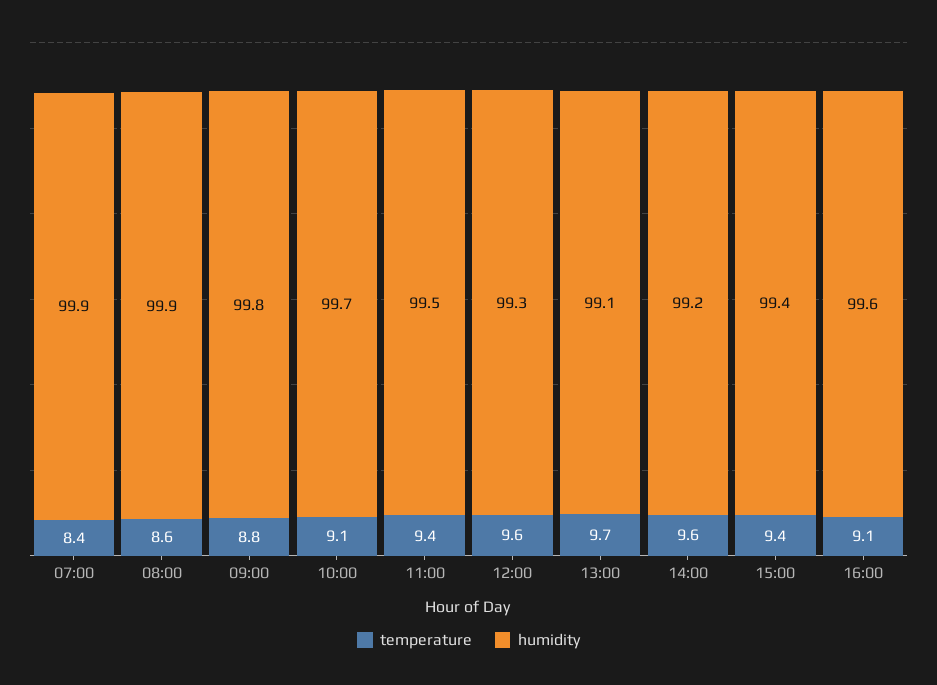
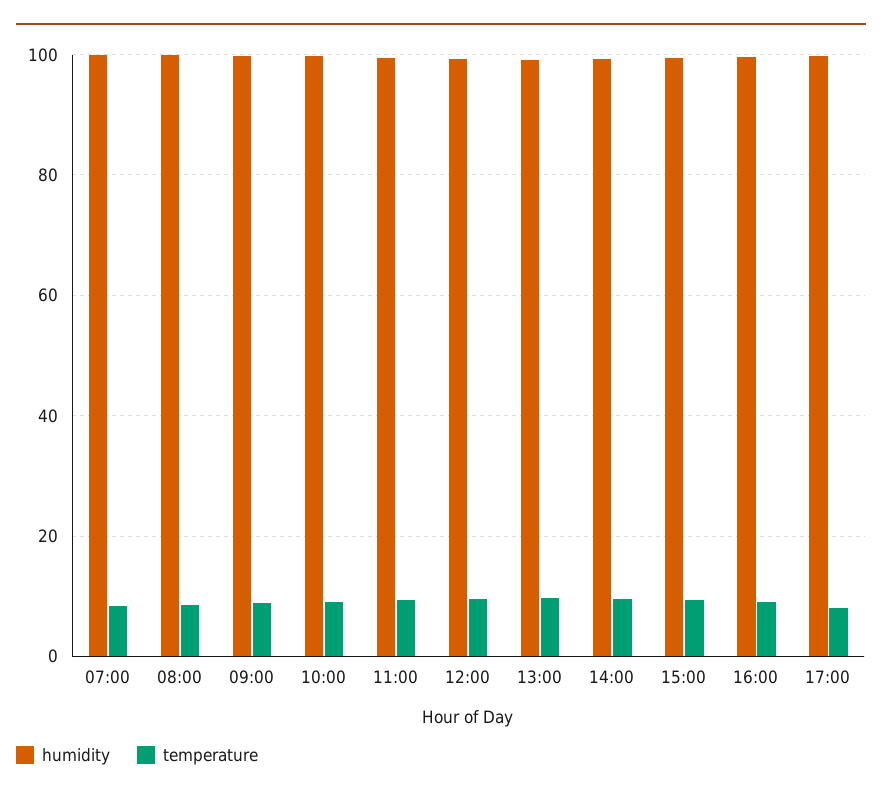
humidity, 17:00: none -> 100
temperature, 17:00: none -> 8

